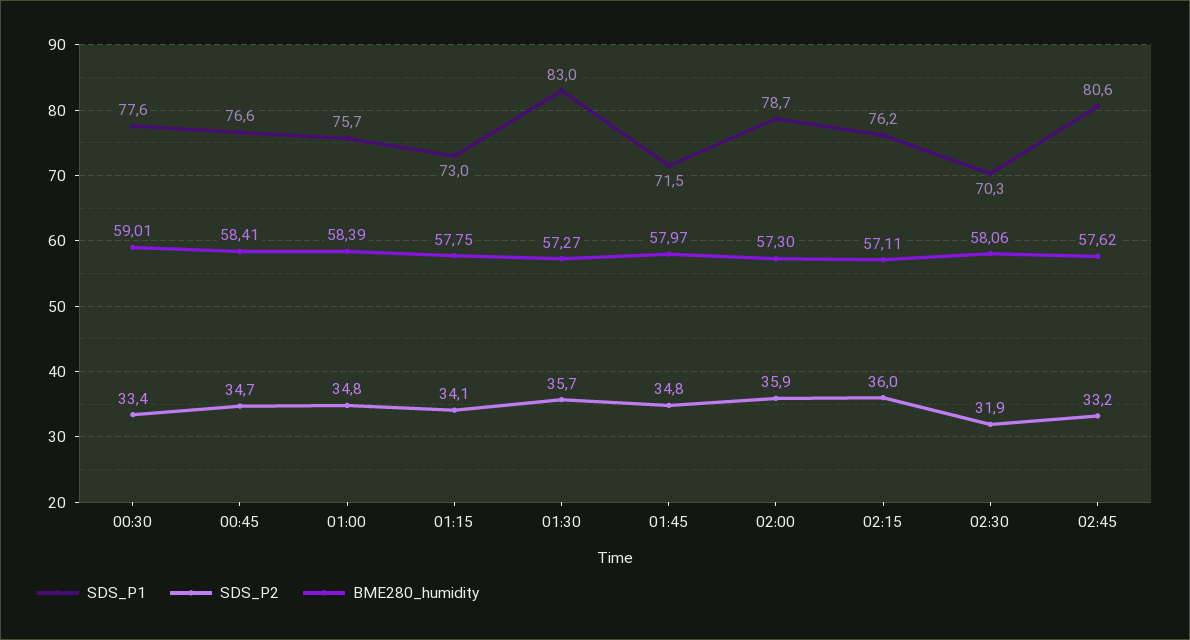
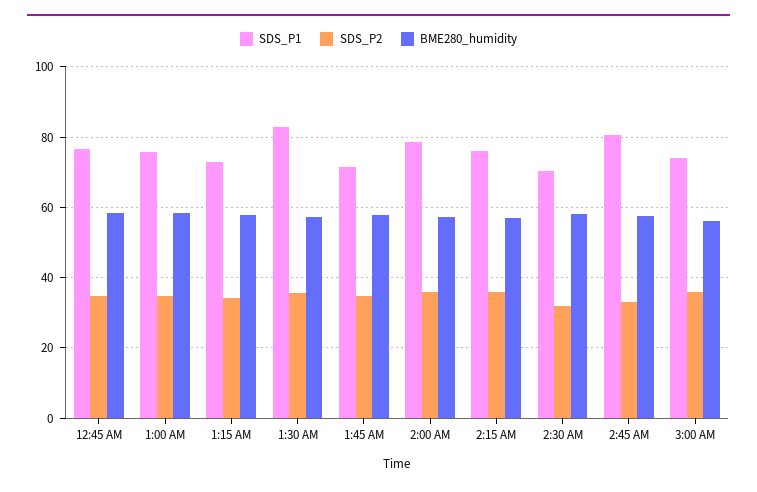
SDS_P1, 00:30: 77.6 -> none
SDS_P2, 00:30: 33.4 -> none
BME280_humidity, 00:30: 59.01 -> none
SDS_P1, 3:00 AM: none -> 74
SDS_P2, 3:00 AM: none -> 36
BME280_humidity, 3:00 AM: none -> 56

